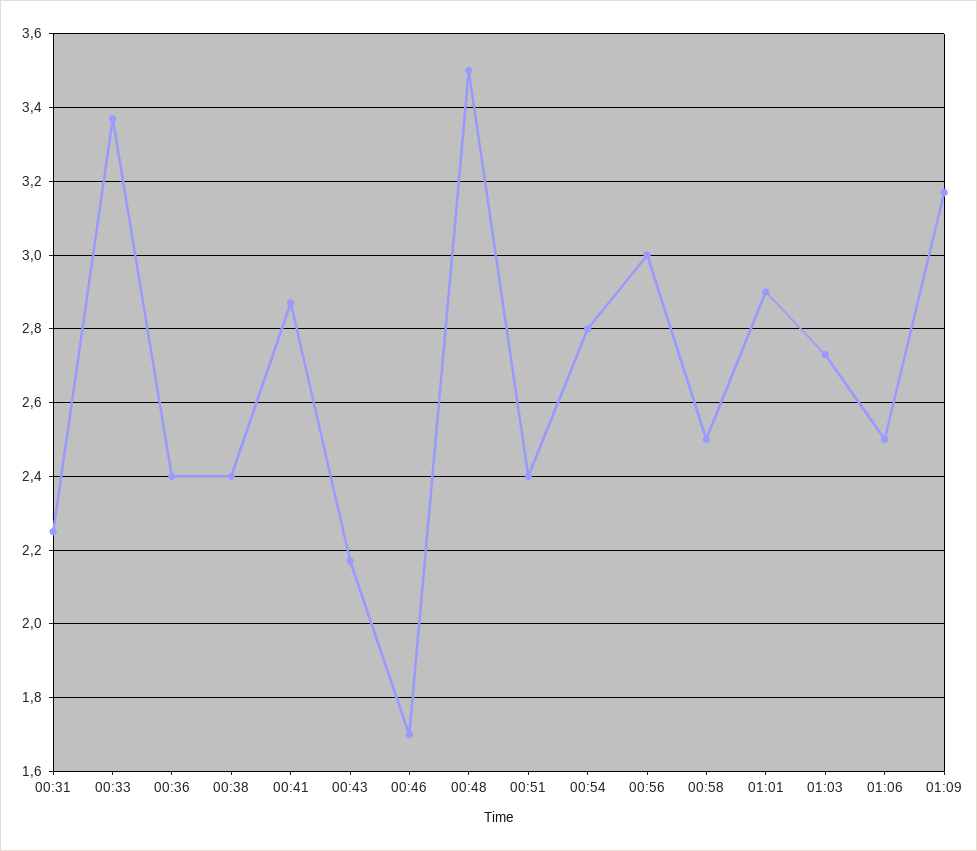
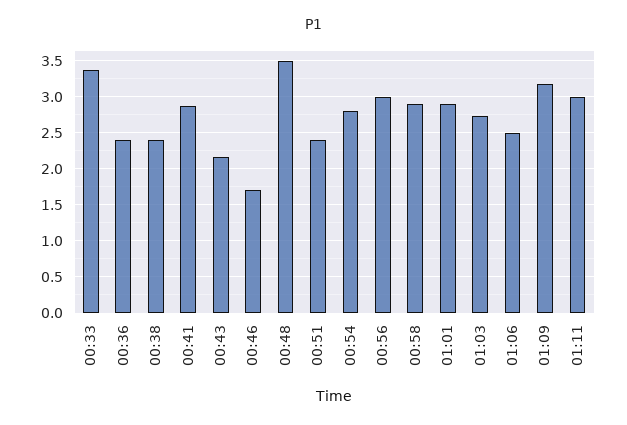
00:31: 2.25 -> none
00:58: 2.5 -> 2.9
01:11: none -> 3

